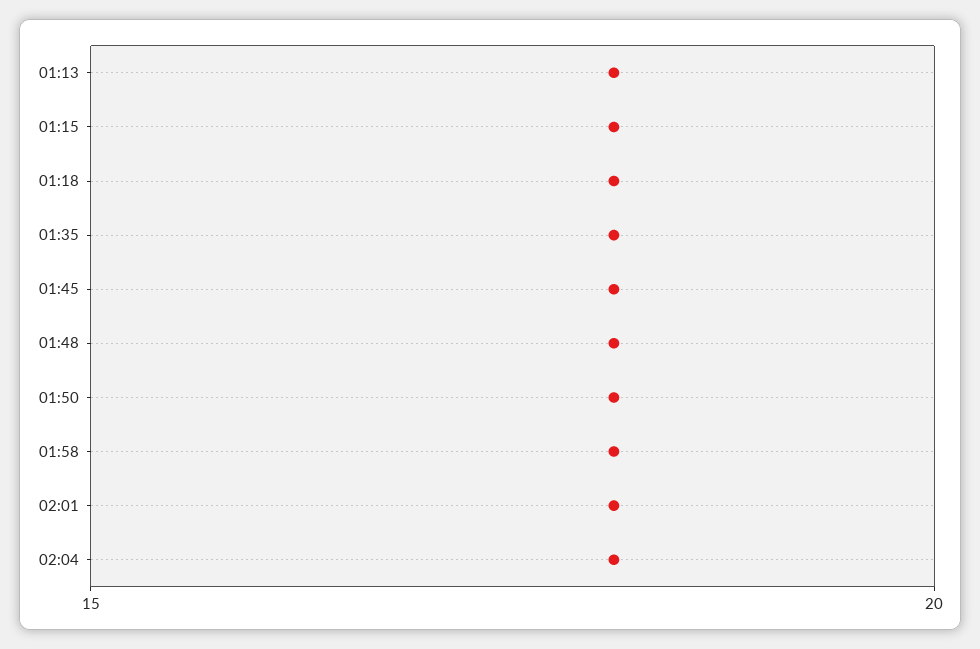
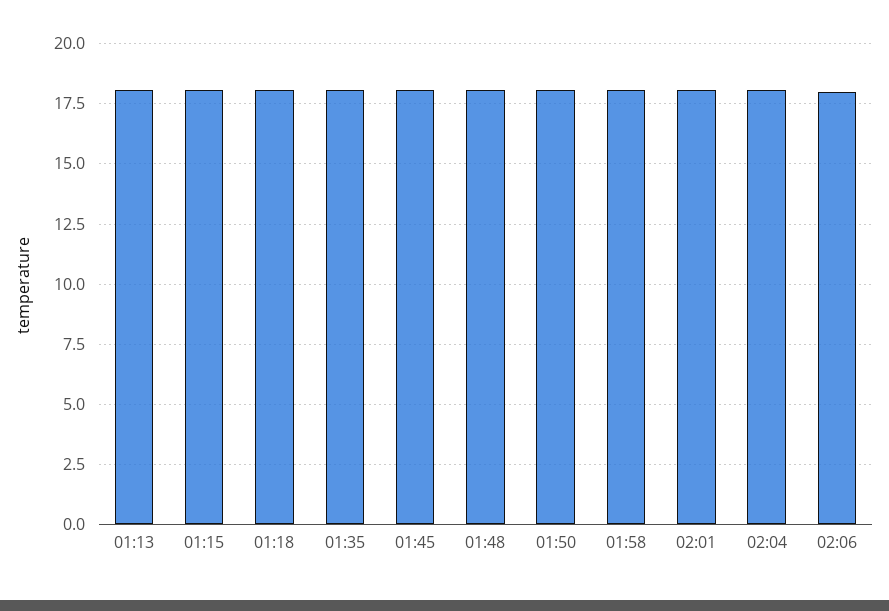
02:06: none -> 18

